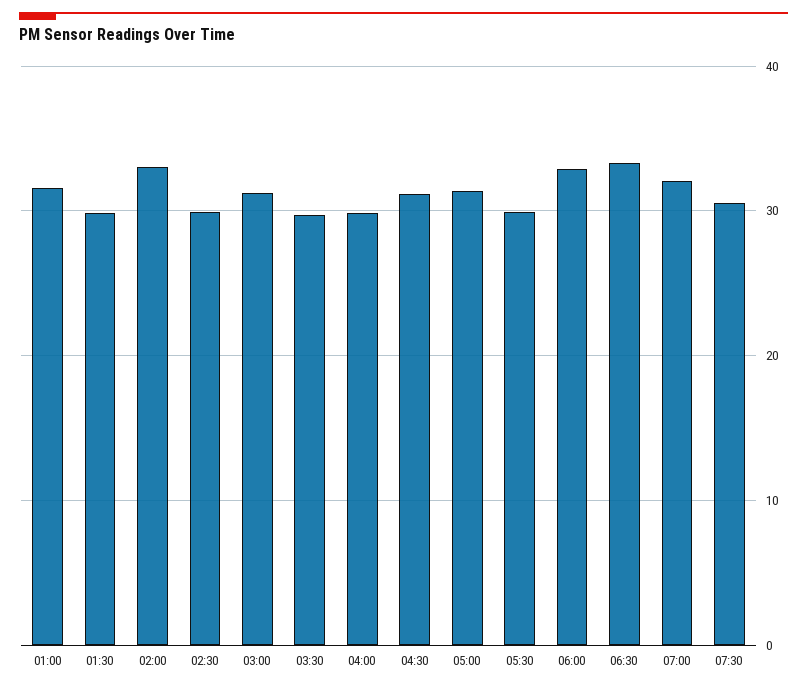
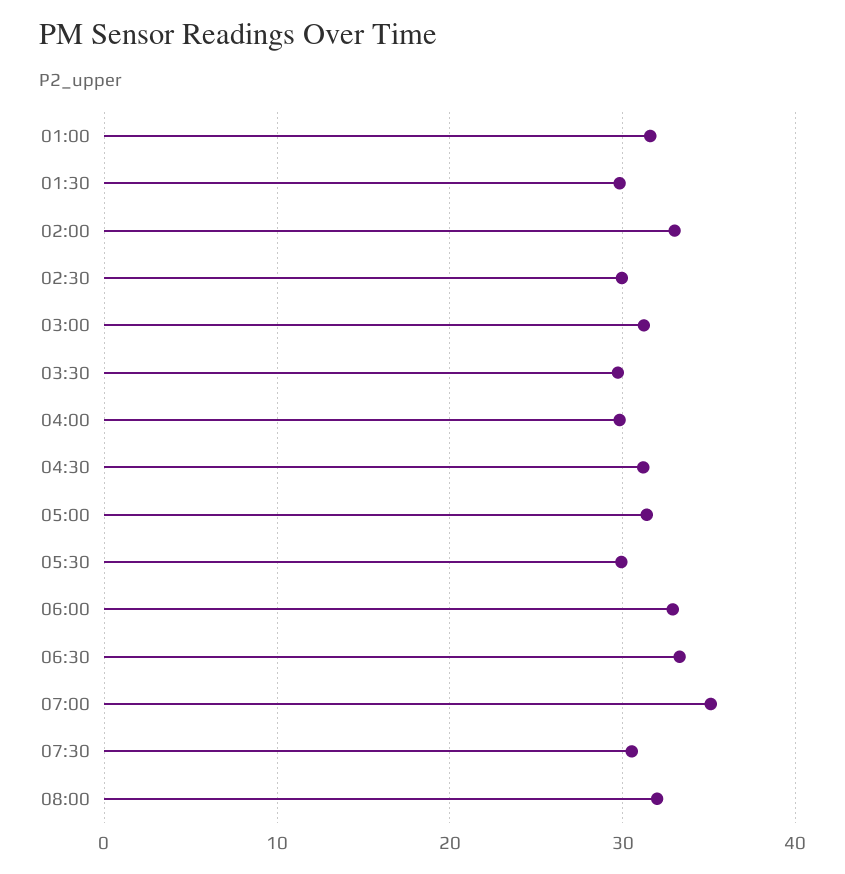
07:00: 32 -> 35
08:00: none -> 32

